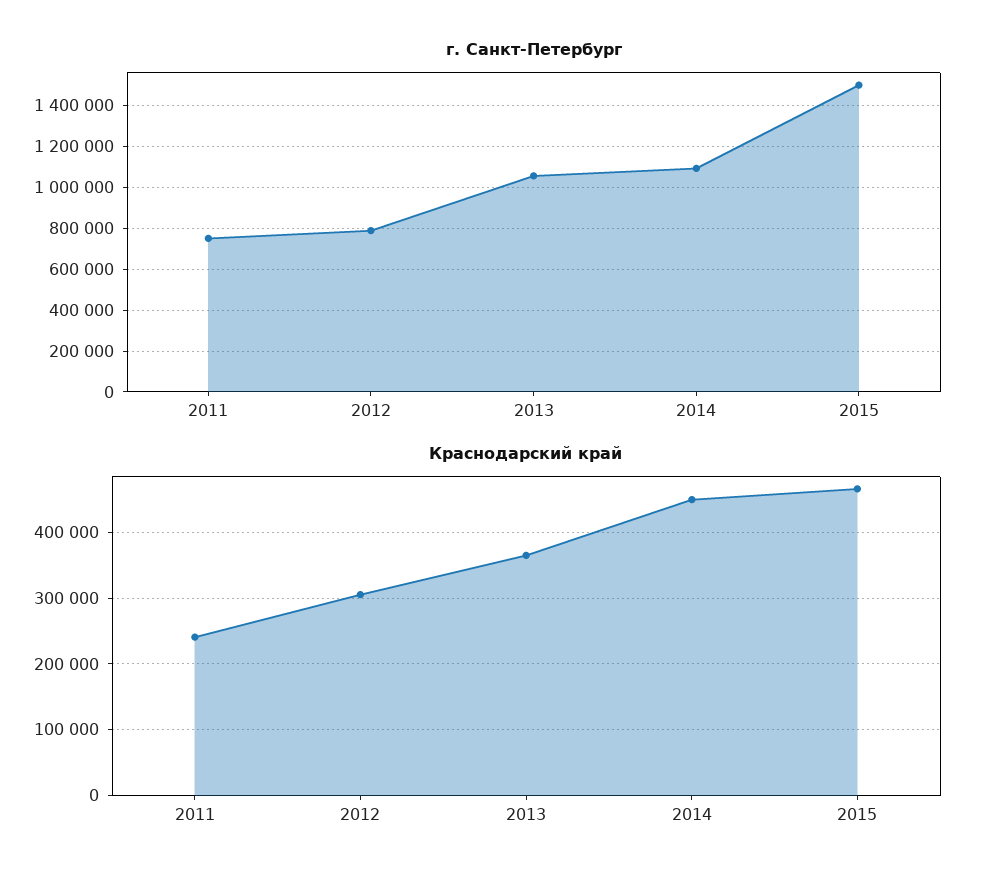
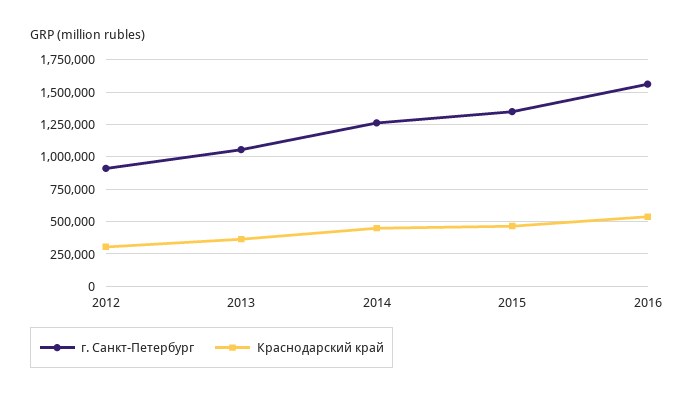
г. Санкт-Петербург, 2011: 750000 -> none
г. Санкт-Петербург, 2012: 800000 -> 900000
г. Санкт-Петербург, 2014: 1100000 -> 1250000
г. Санкт-Петербург, 2015: 1500000 -> 1350000
Краснодарский край, 2011: 240000 -> none
г. Санкт-Петербург, 2016: none -> 1550000
Краснодарский край, 2016: none -> 550000

